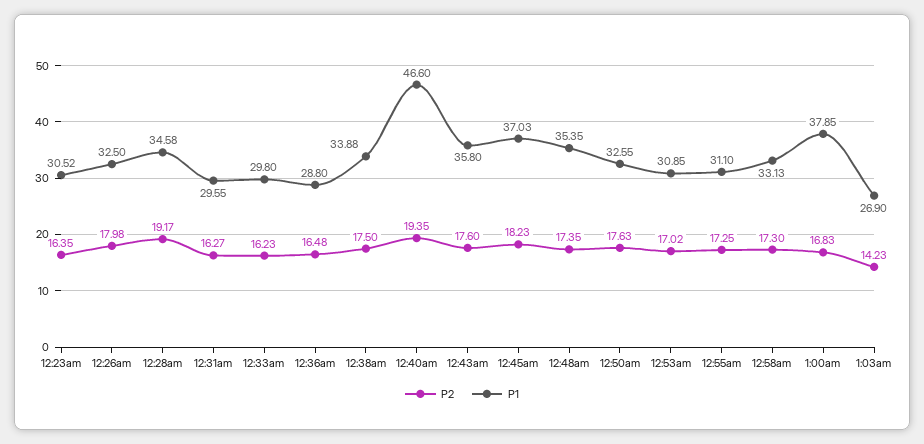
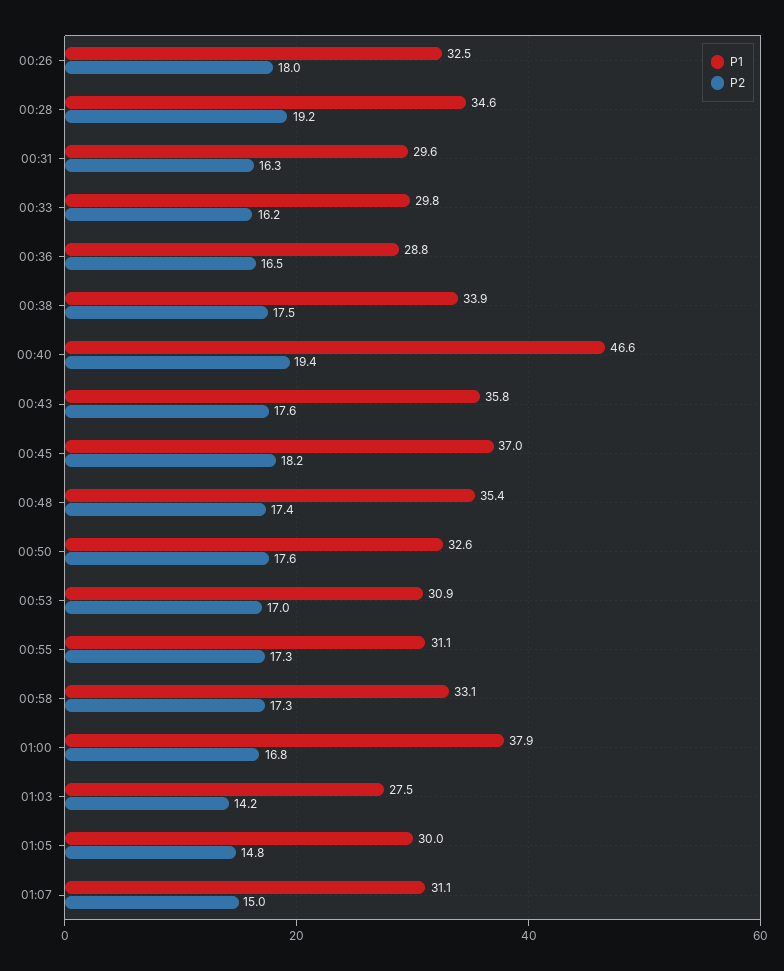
P2, 12:23am: 16.35 -> none
P1, 12:23am: 30.52 -> none
P1, 1:03am: 26.9 -> 27.5
P1, 01:05: none -> 30
P2, 01:05: none -> 14.8
P1, 01:07: none -> 31.1
P2, 01:07: none -> 15

